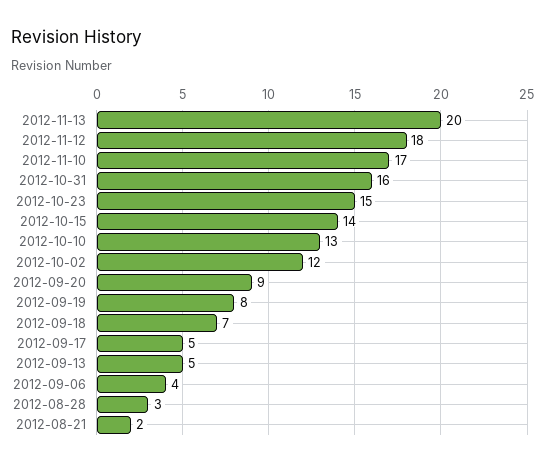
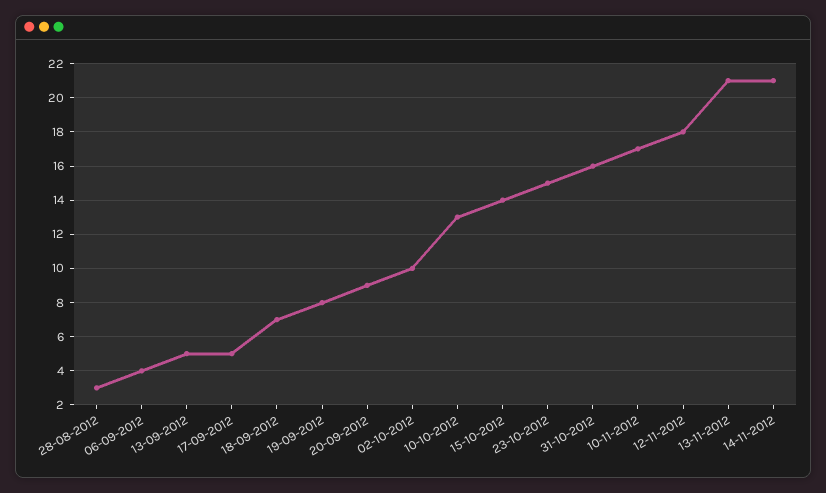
2012-11-13: 20 -> 21
2012-10-02: 12 -> 10
2012-08-21: 2 -> none
14-11-2012: none -> 21

